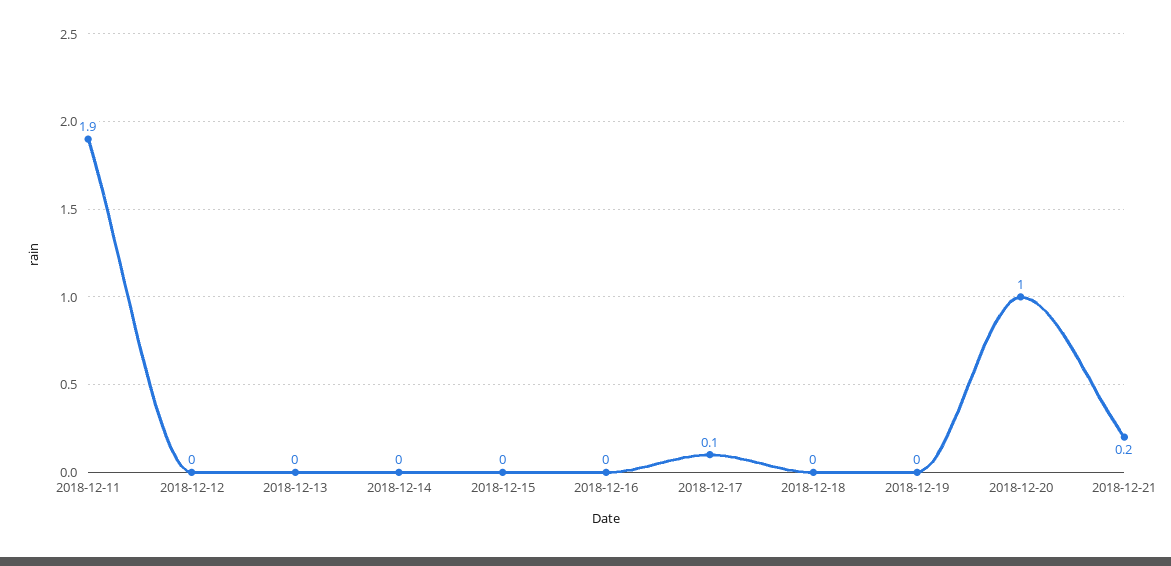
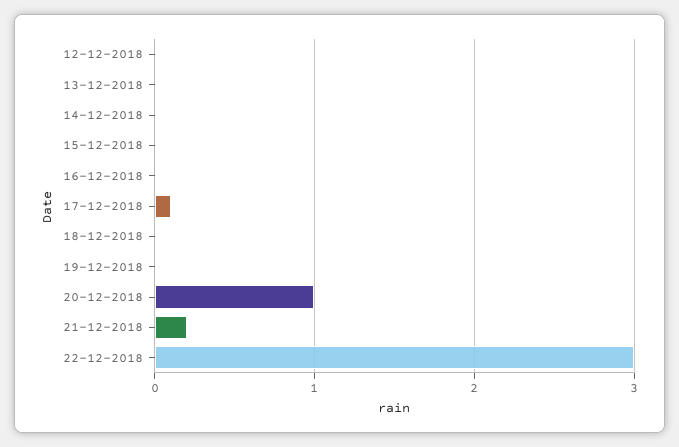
2018-12-11: 1.9 -> none
22-12-2018: none -> 3

